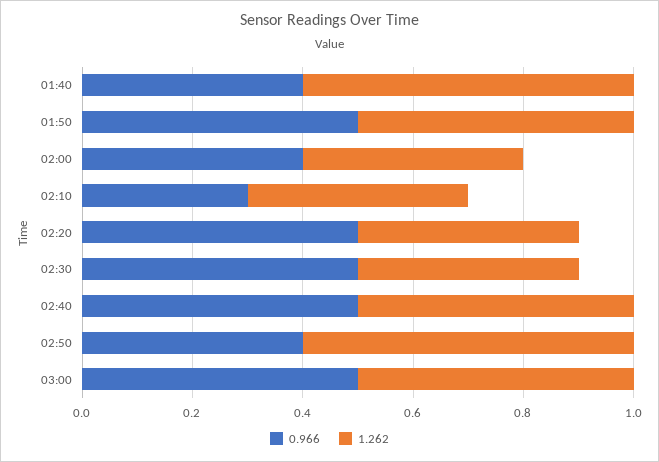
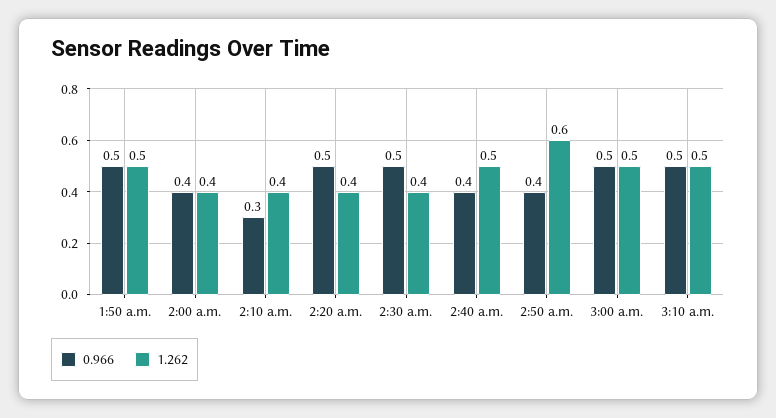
0.966, 01:40: 0.4 -> none
1.262, 01:40: 0.6 -> none
0.966, 02:40: 0.5 -> 0.4
0.966, 3:10 a.m.: none -> 0.5
1.262, 3:10 a.m.: none -> 0.5

